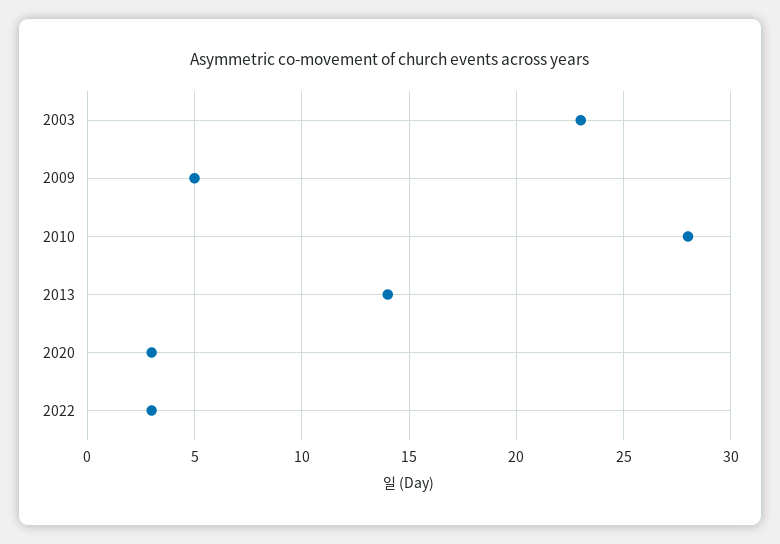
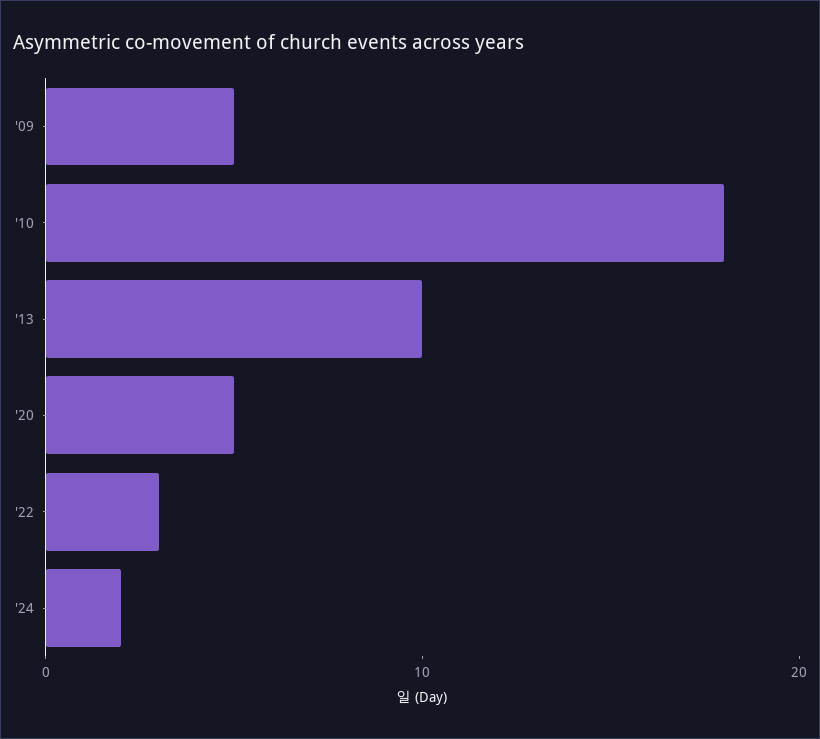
2003: 23 -> none
2010: 28 -> 18
2013: 14 -> 10
2020: 3 -> 5
'24: none -> 2

